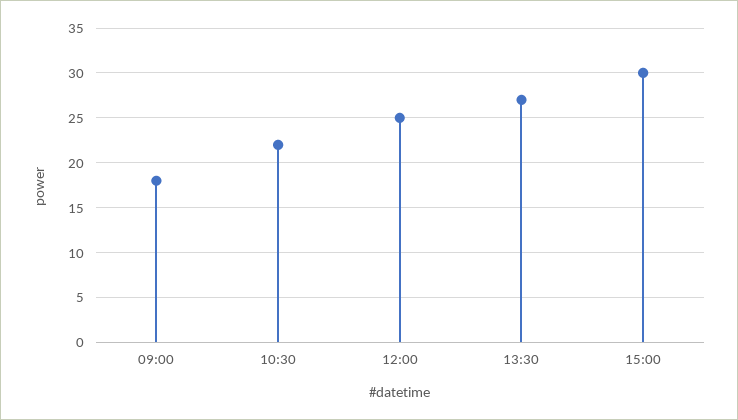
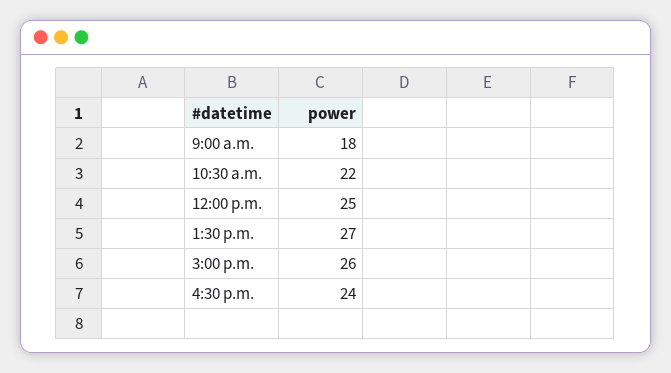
15:00: 30 -> 26
4:30 p.m.: none -> 24

